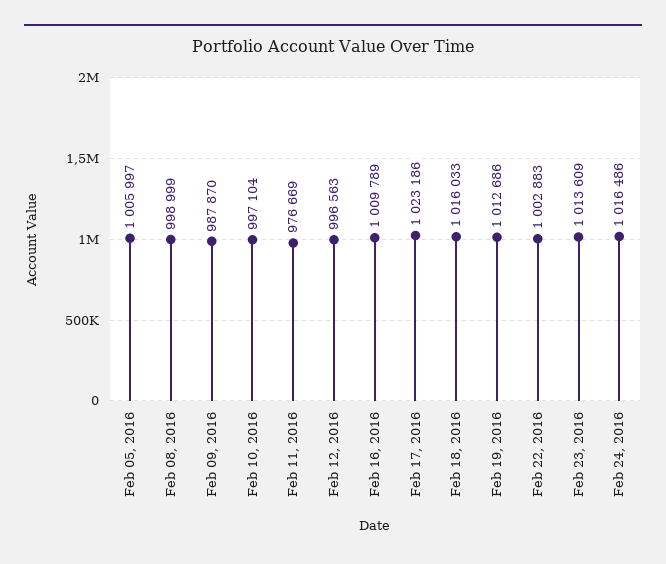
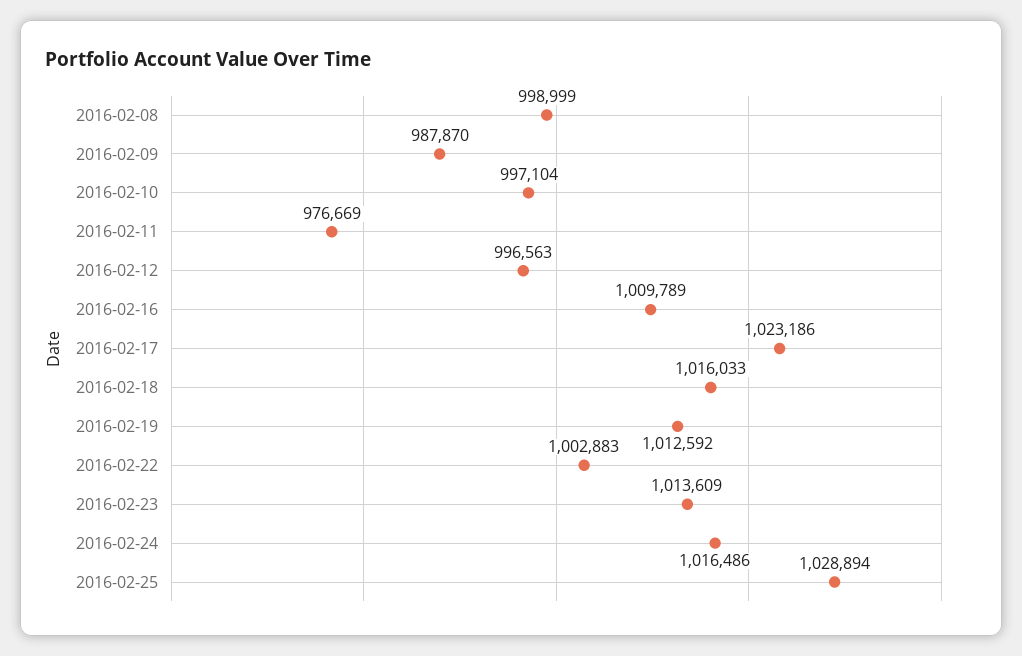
Feb 05, 2016: 1005997 -> none
Feb 19, 2016: 1012686 -> 1012592
2016-02-25: none -> 1028894

